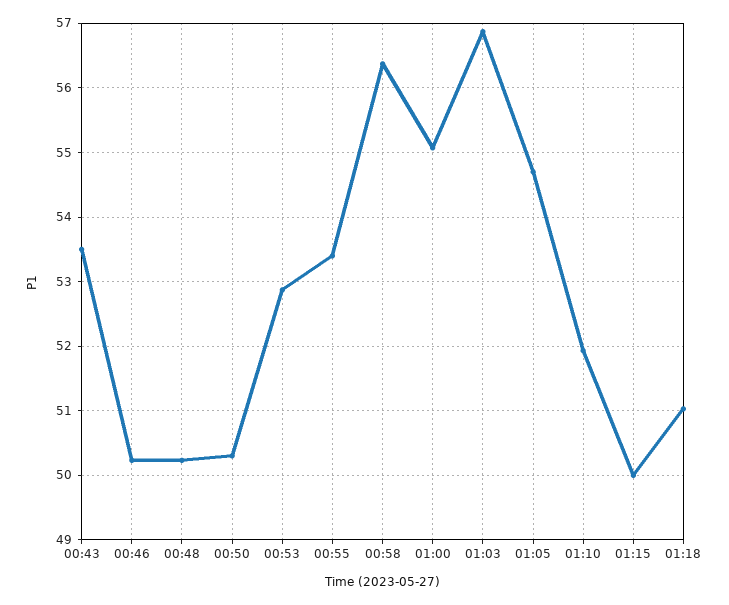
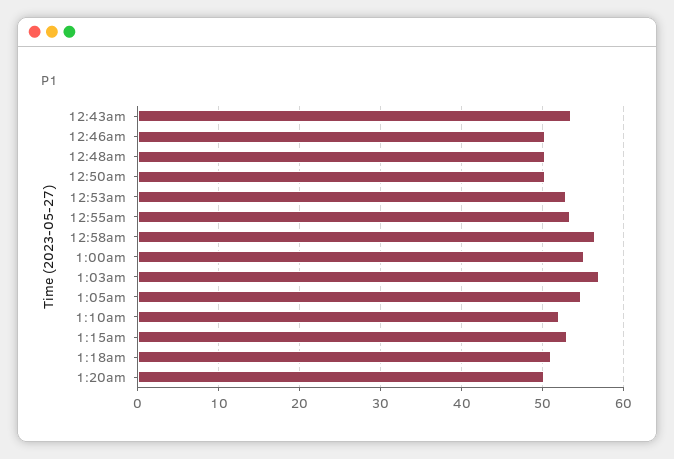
01:15: 50 -> 53
1:20am: none -> 50

